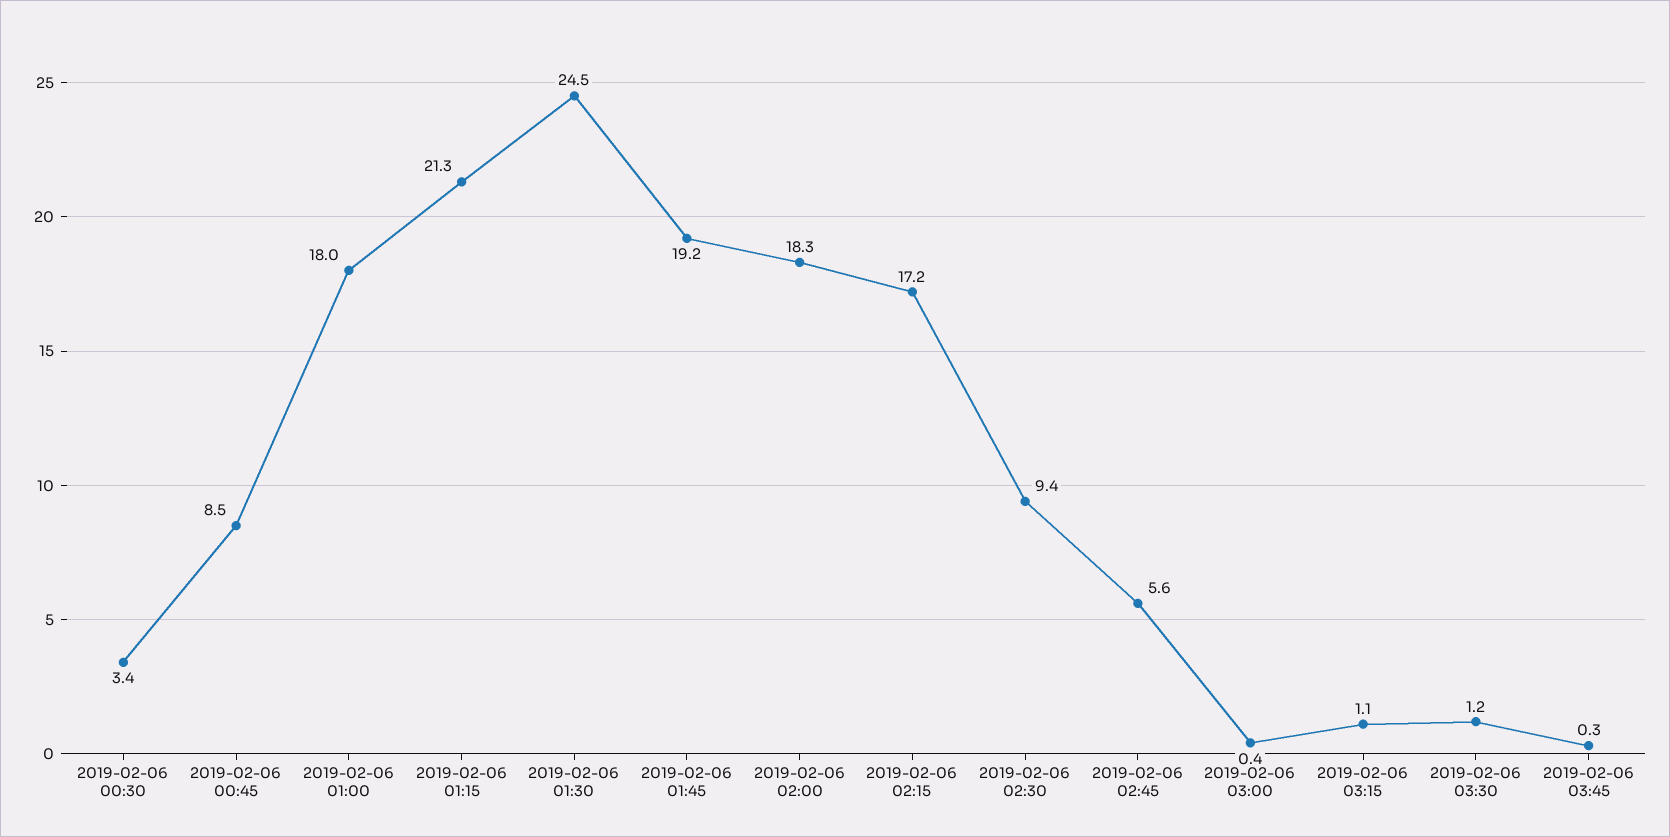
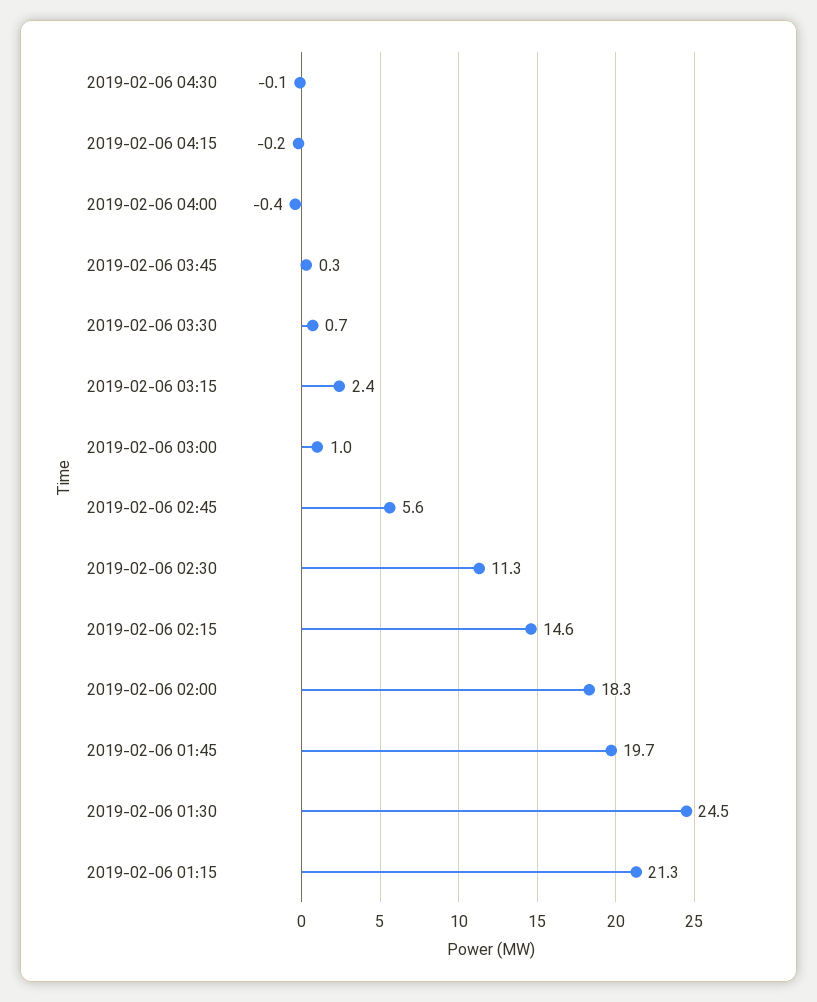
2019-02-06 00:30: 3.4 -> none
2019-02-06 00:45: 8.5 -> none
2019-02-06 01:00: 18 -> none
2019-02-06 01:45: 19.2 -> 19.7
2019-02-06 02:15: 17.2 -> 14.6
2019-02-06 02:30: 9.4 -> 11.3
2019-02-06 03:00: 0.4 -> 1
2019-02-06 03:15: 1.1 -> 2.4
2019-02-06 03:30: 1.2 -> 0.7
2019-02-06 04:30: none -> -0.1
2019-02-06 04:15: none -> -0.2
2019-02-06 04:00: none -> -0.4

